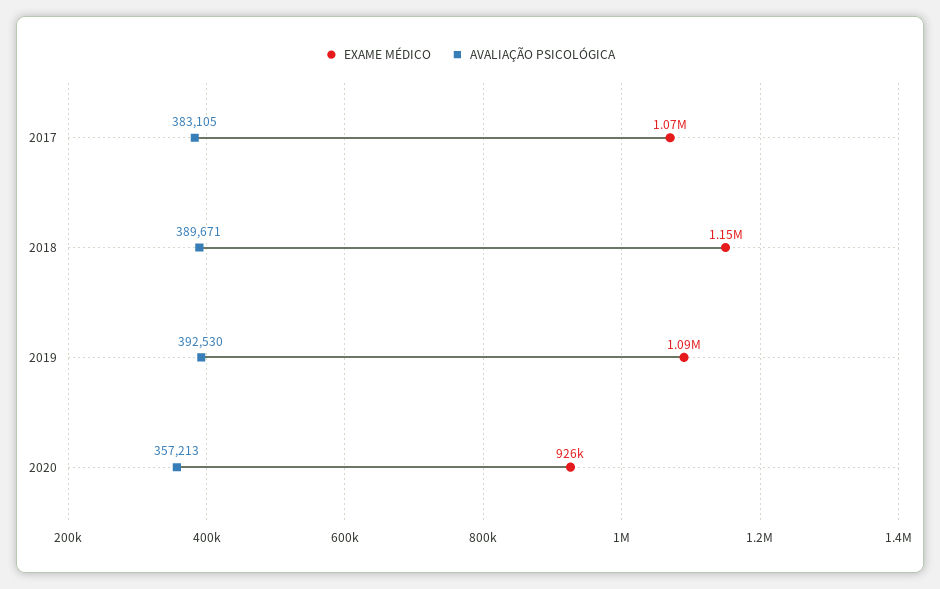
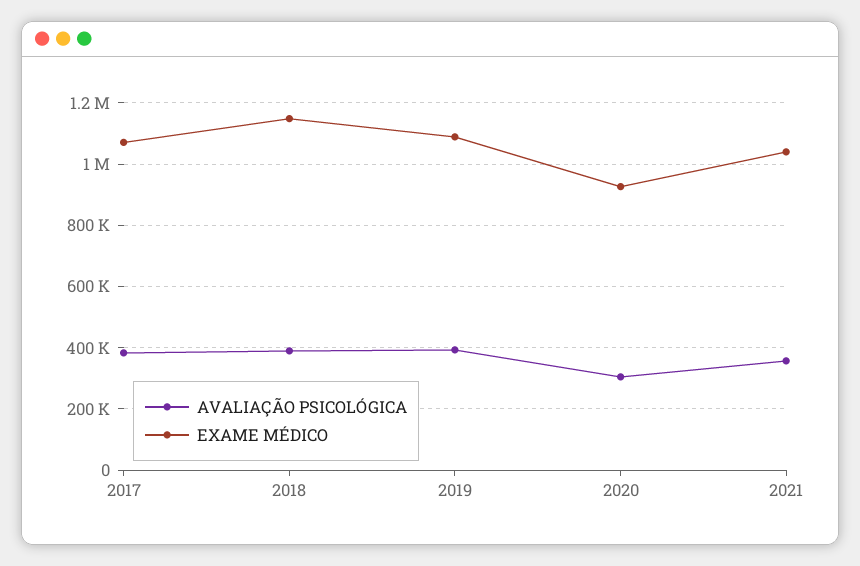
AVALIAÇÃO PSICOLÓGICA, 2020: 357213 -> 300000
AVALIAÇÃO PSICOLÓGICA, 2021: none -> 360000
EXAME MÉDICO, 2021: none -> 1040000

